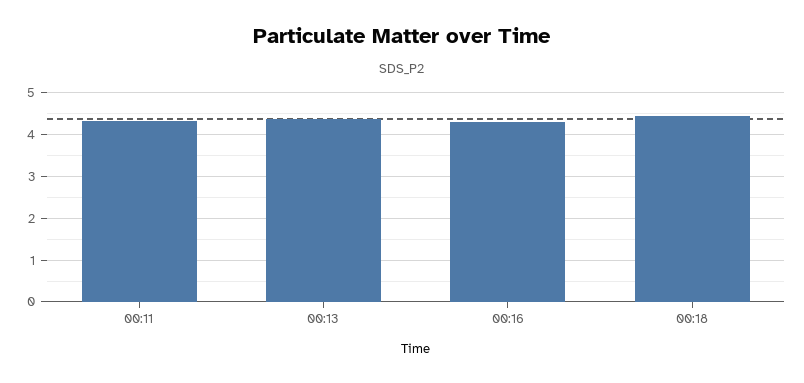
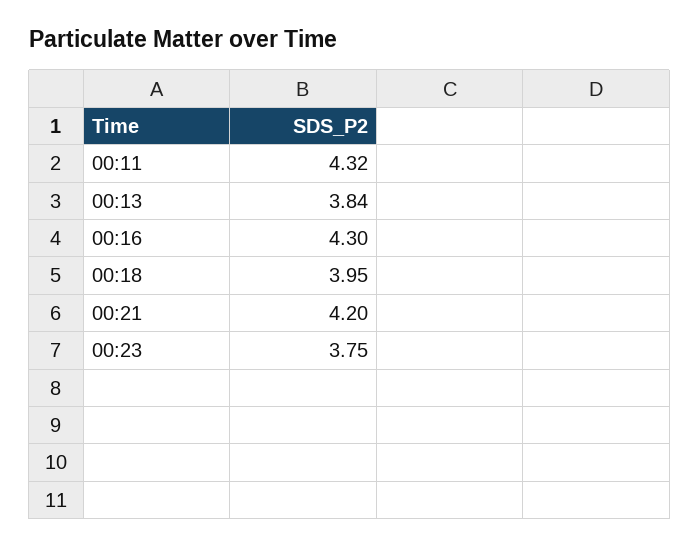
00:13: 4.4 -> 3.84
00:18: 4.4 -> 3.95
00:21: none -> 4.2
00:23: none -> 3.75

